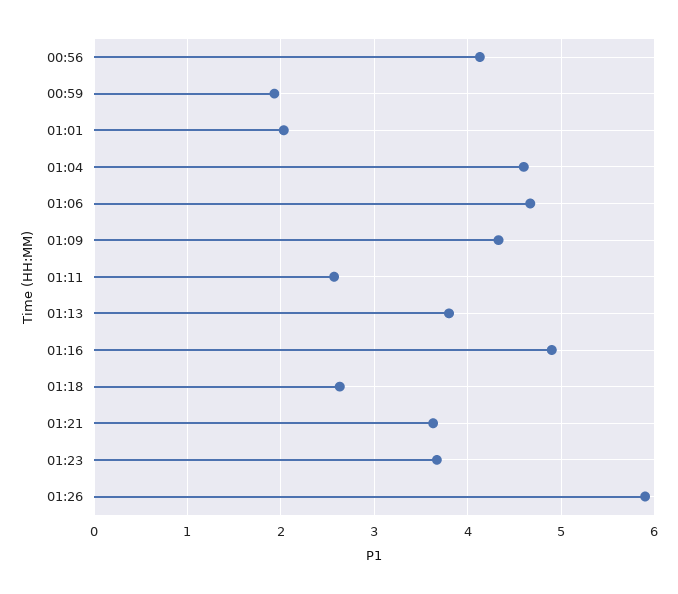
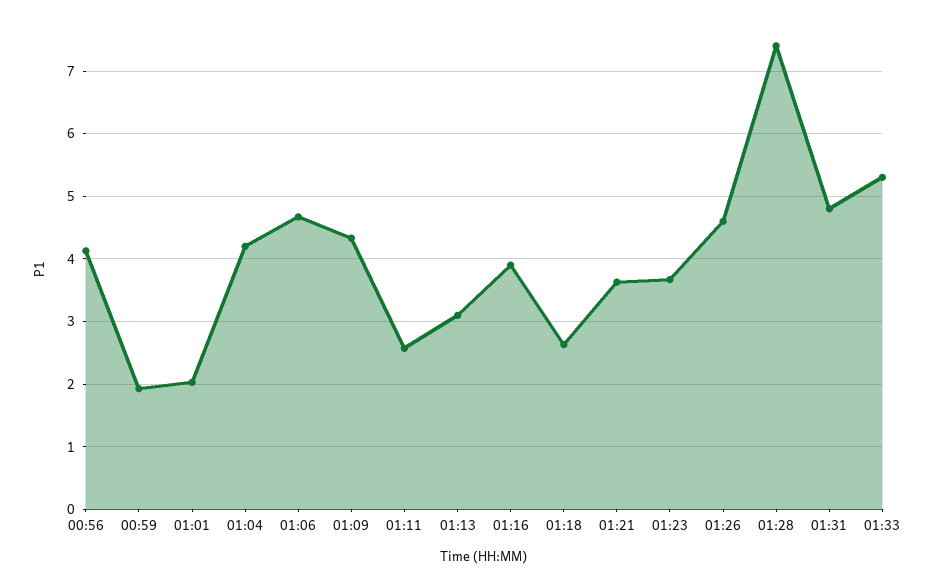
01:04: 4.6 -> 4.2
01:13: 3.8 -> 3.1
01:16: 4.9 -> 3.9
01:26: 5.9 -> 4.6
01:28: none -> 7.4
01:31: none -> 4.8
01:33: none -> 5.3

